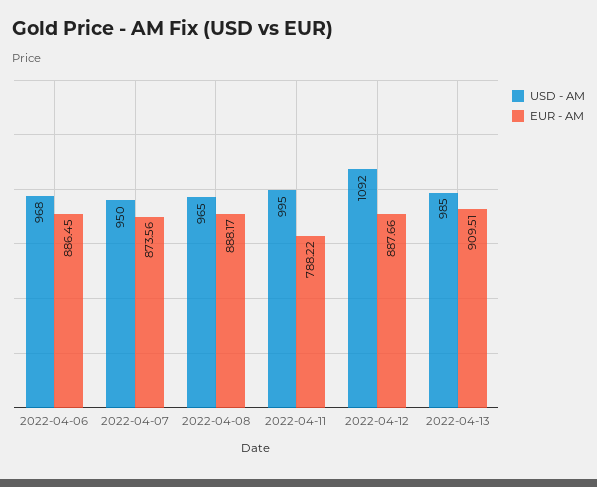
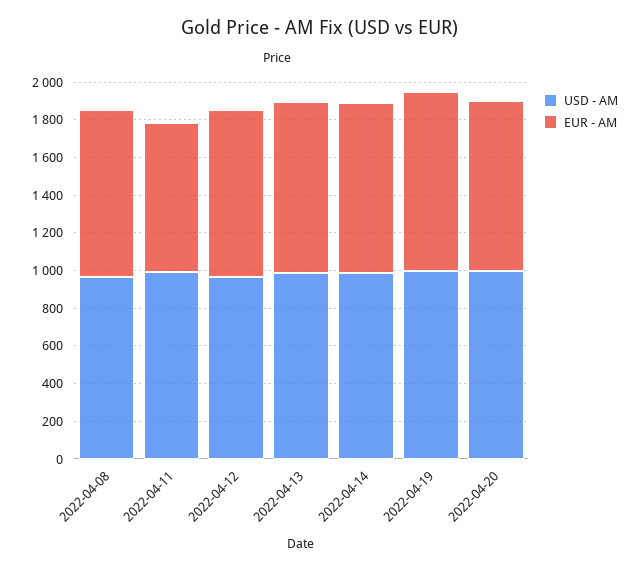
USD - AM, 2022-04-06: 968 -> none
EUR - AM, 2022-04-06: 886.45 -> none
USD - AM, 2022-04-07: 950 -> none
EUR - AM, 2022-04-07: 873.56 -> none
USD - AM, 2022-04-12: 1092 -> 950
USD - AM, 2022-04-14: none -> 1000
EUR - AM, 2022-04-14: none -> 900
USD - AM, 2022-04-19: none -> 1000
EUR - AM, 2022-04-19: none -> 950
USD - AM, 2022-04-20: none -> 1000
EUR - AM, 2022-04-20: none -> 900

